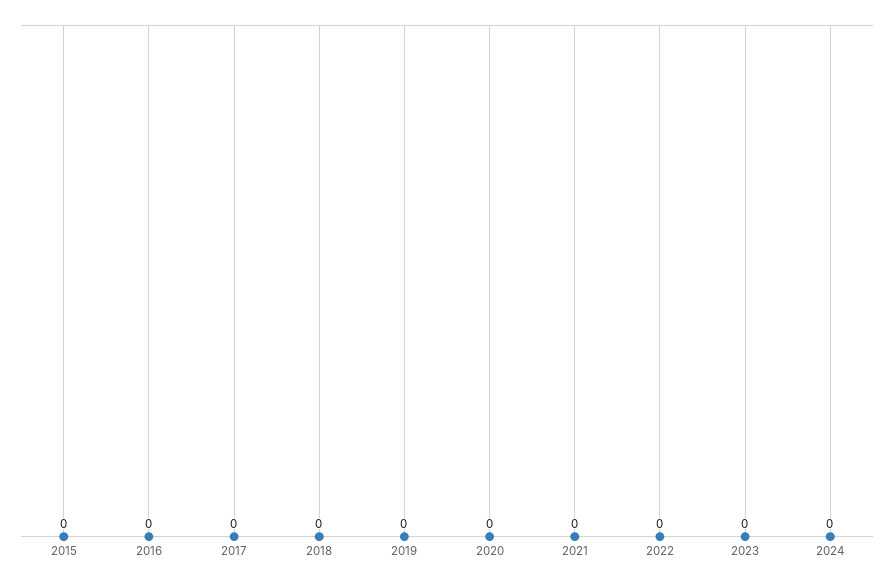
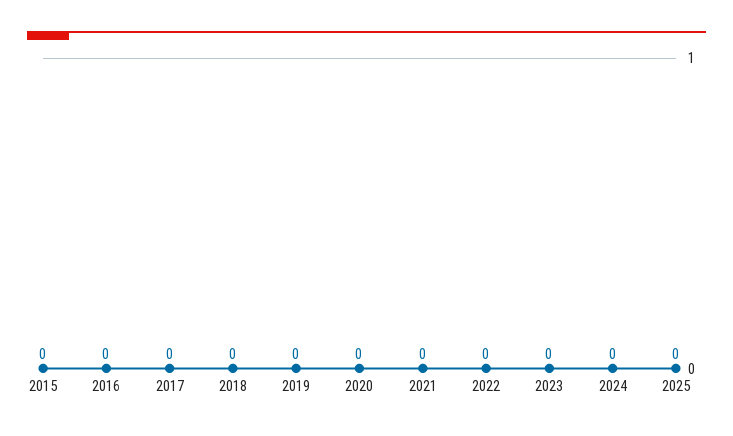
2025: none -> 0

